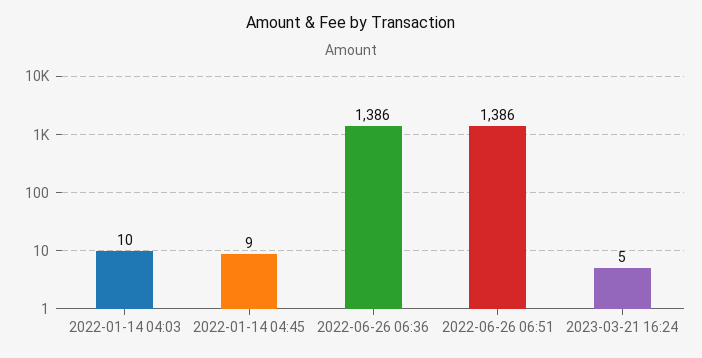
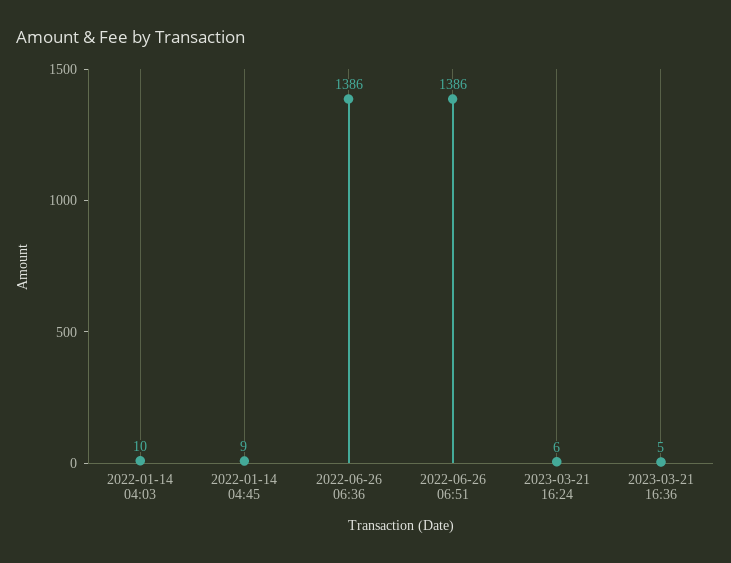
2023-03-21 16:24: 5 -> 6
2023-03-21 16:36: none -> 5

